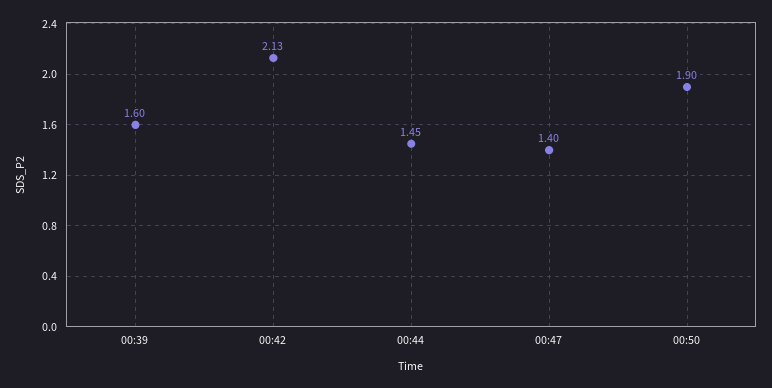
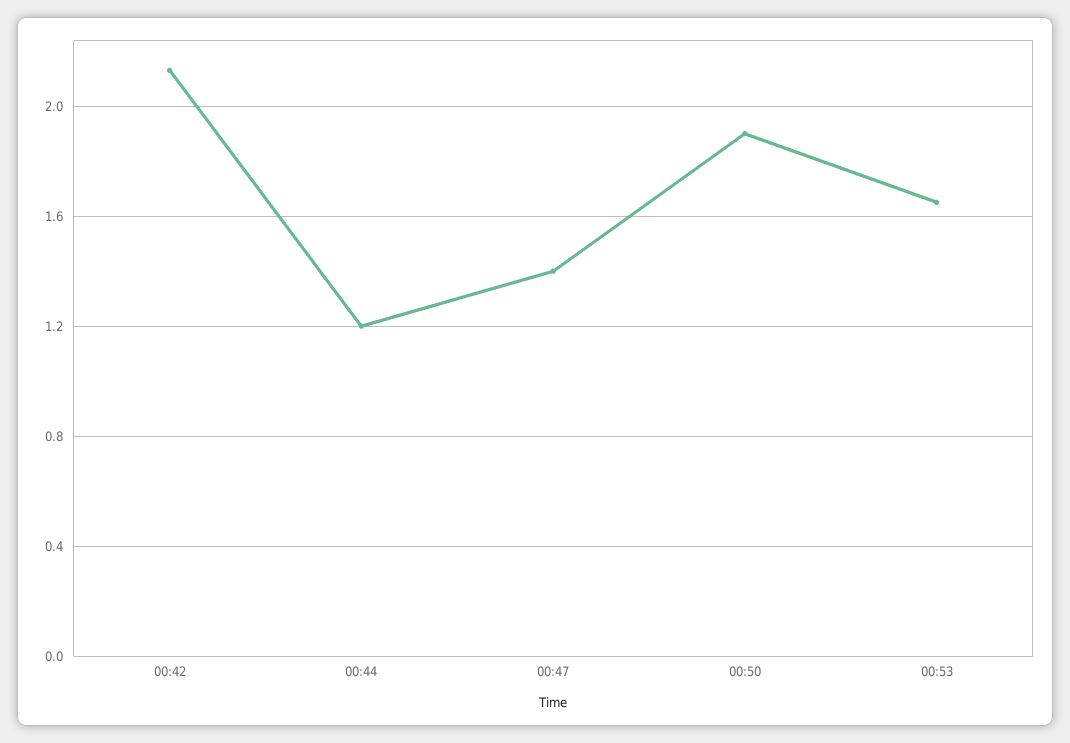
00:39: 1.6 -> none
00:44: 1.45 -> 1.2
00:53: none -> 1.65

